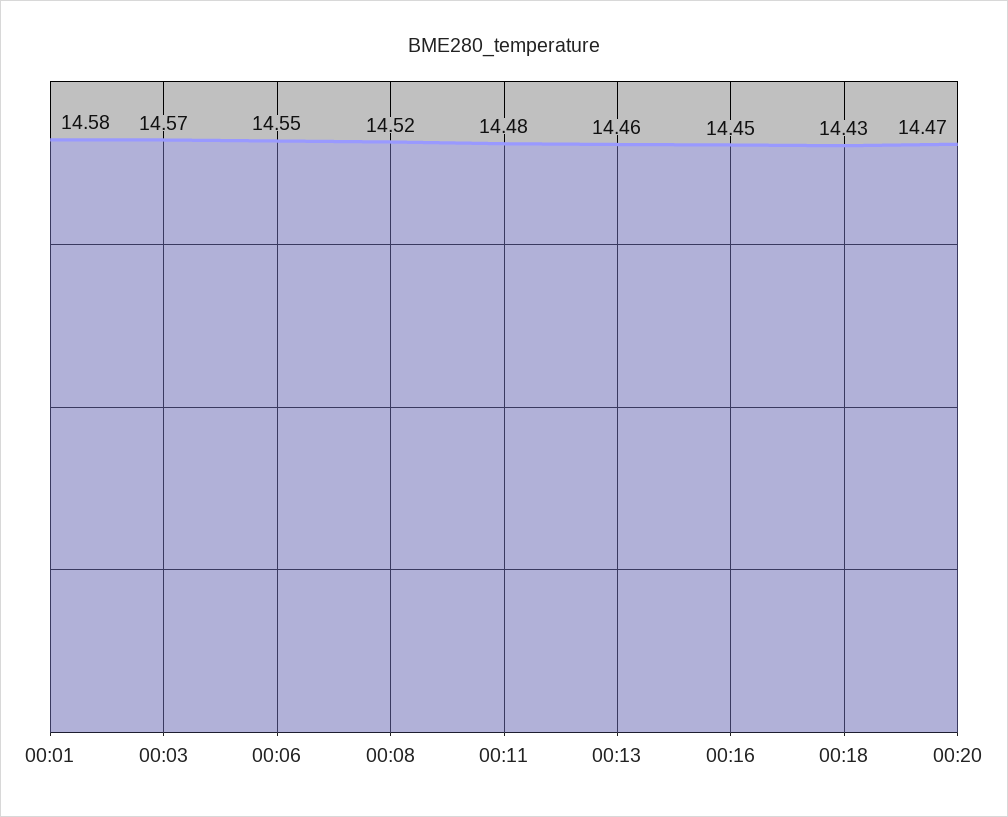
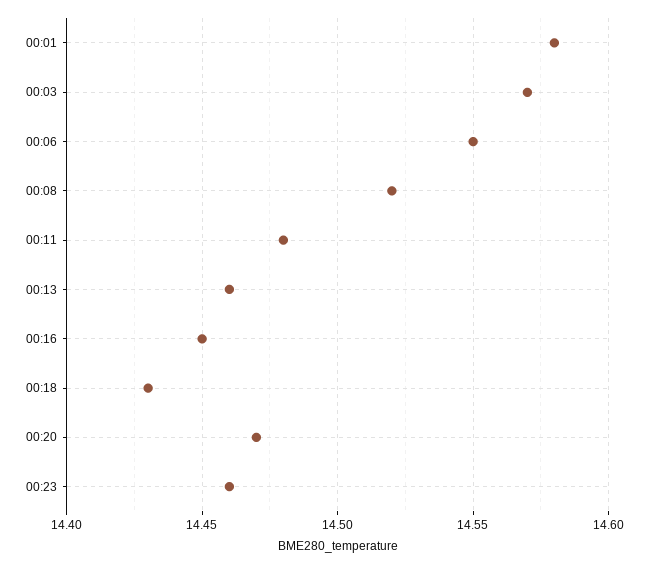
00:23: none -> 14.46

